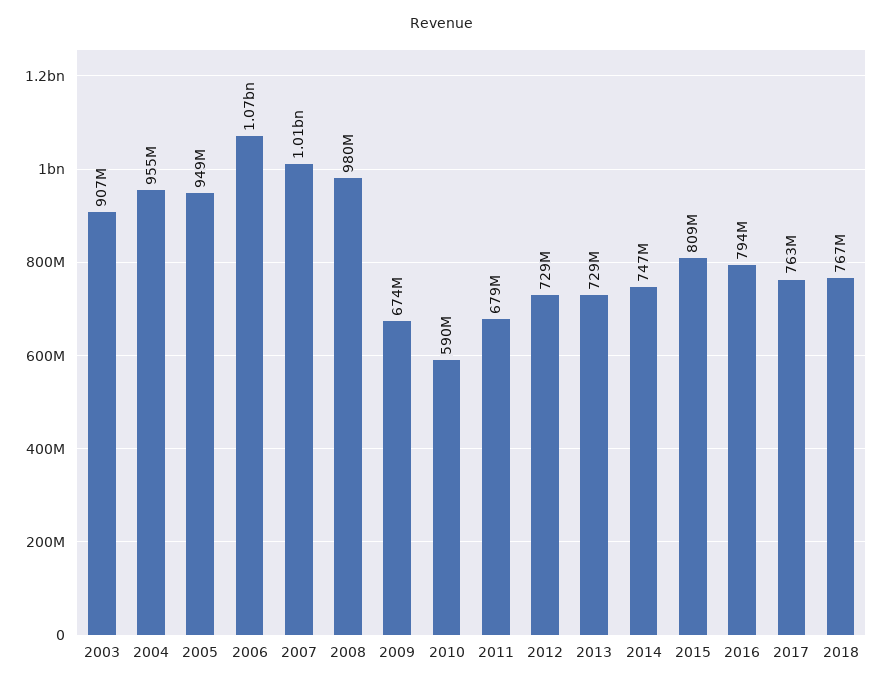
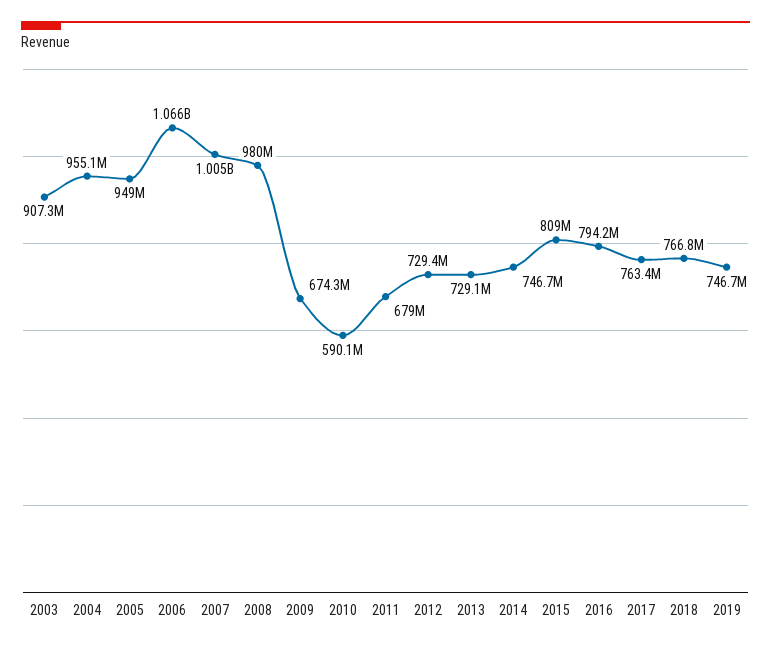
2019: none -> 746700000

